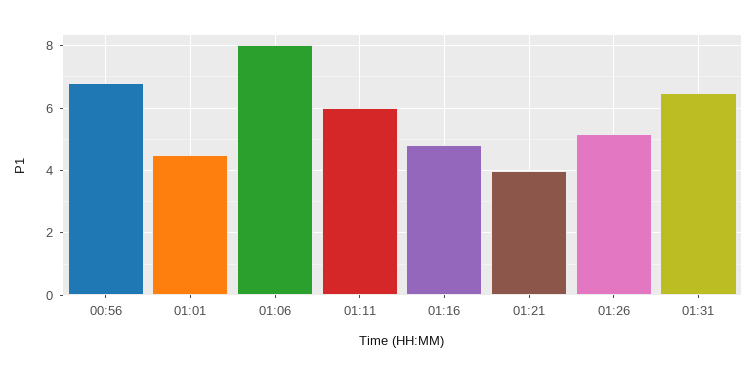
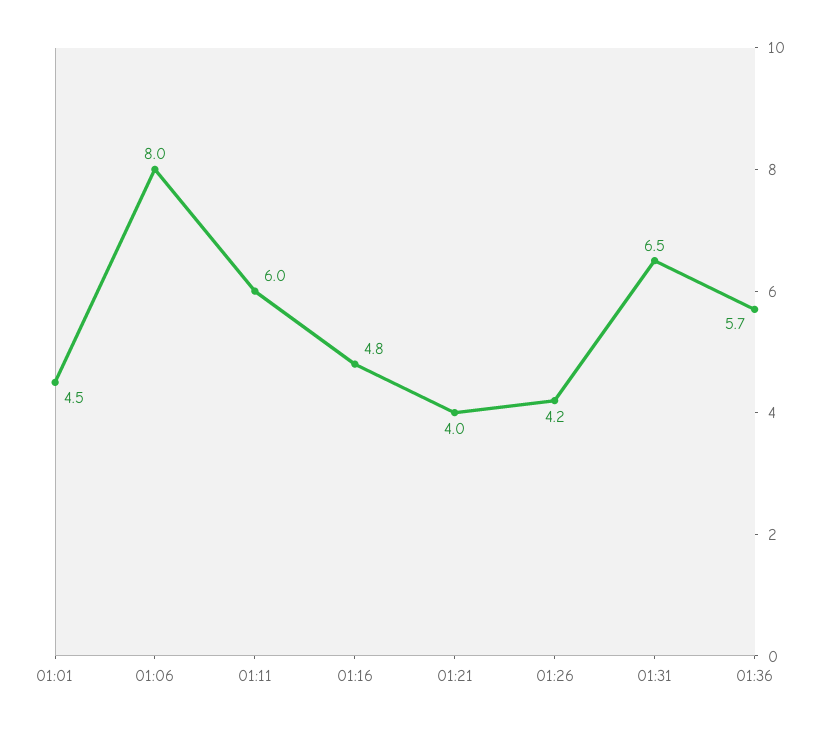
00:56: 6.8 -> none
01:26: 5.2 -> 4.2
01:36: none -> 5.7

